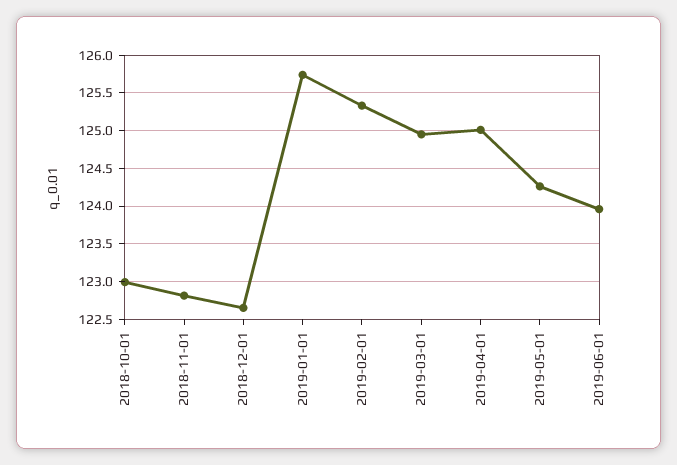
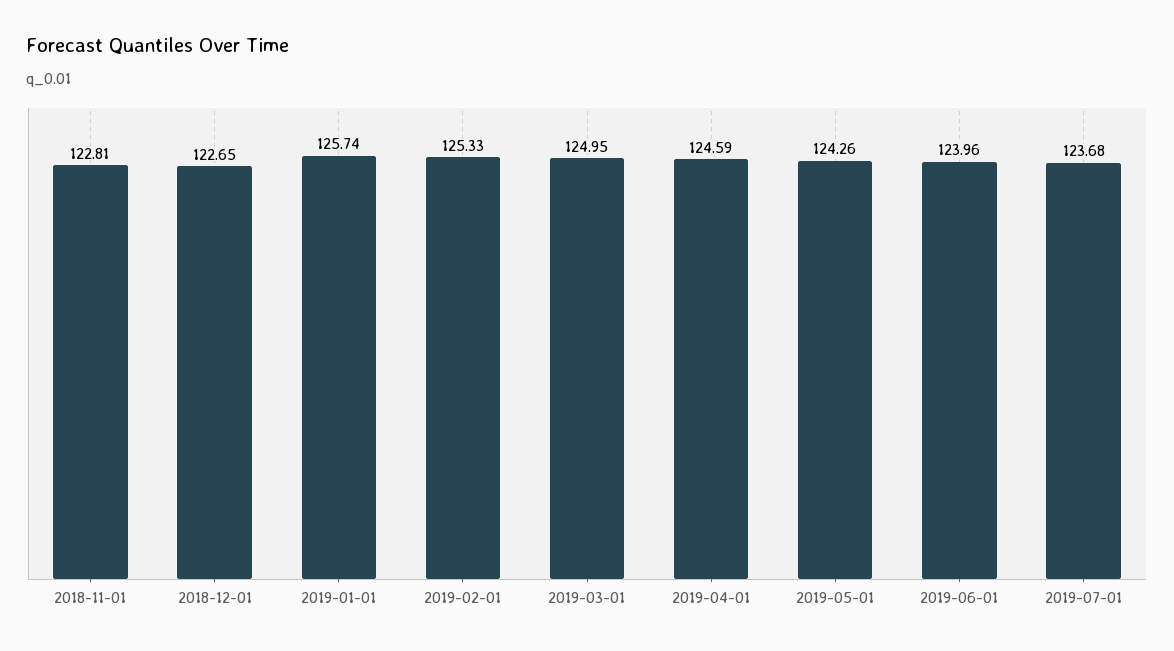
2018-10-01: 123 -> none
2019-04-01: 125 -> 124.59
2019-07-01: none -> 123.68

